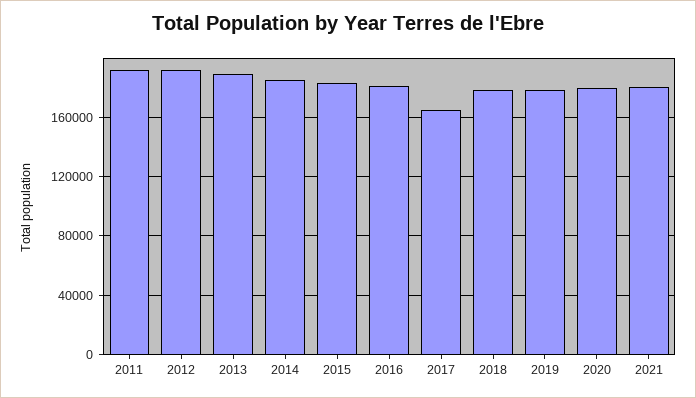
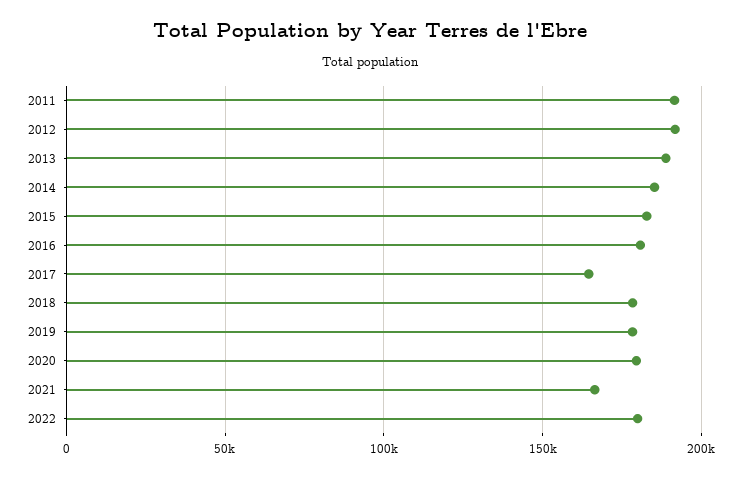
2021: 180000 -> 165000
2022: none -> 180000

